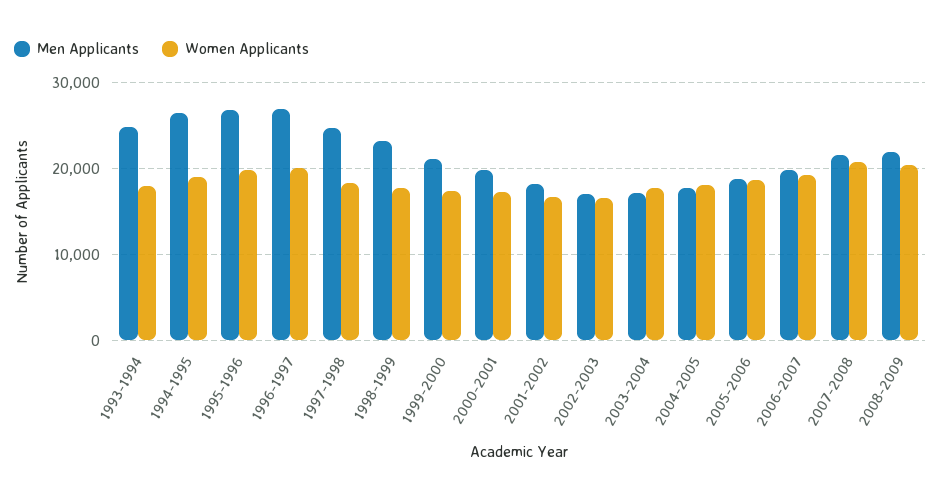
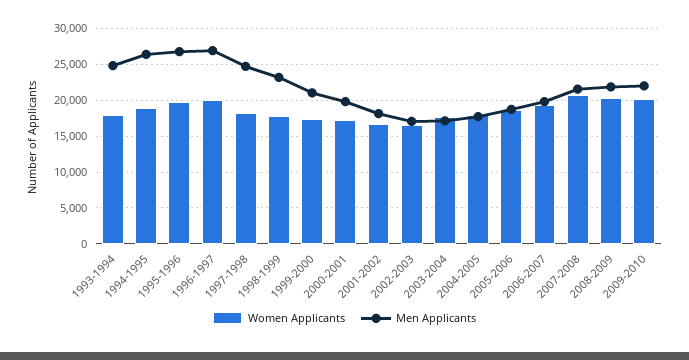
Women Applicants, 2009-2010: none -> 20000
Men Applicants, 2009-2010: none -> 22000

